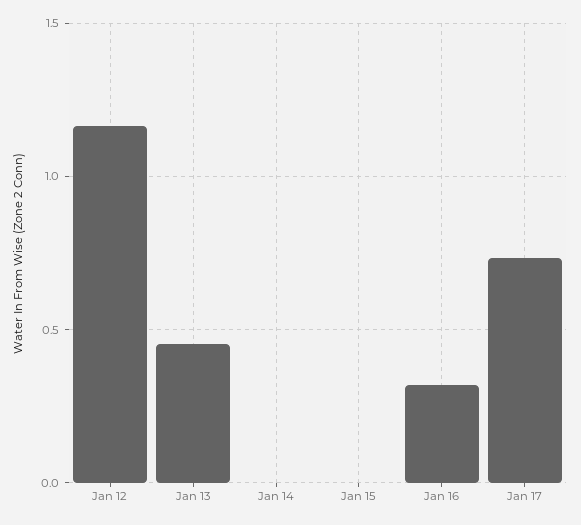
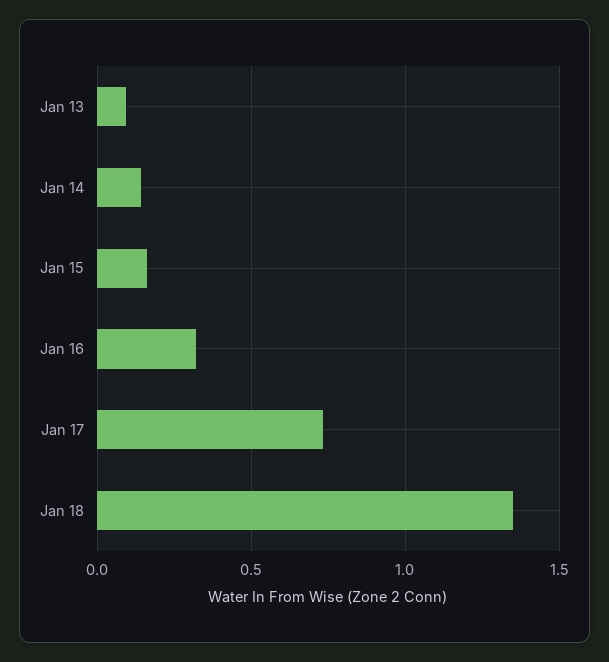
Jan 12: 1.15 -> none
Jan 13: 0.45 -> 0.1
Jan 14: 0 -> 0.15
Jan 15: 0 -> 0.15
Jan 18: none -> 1.35

